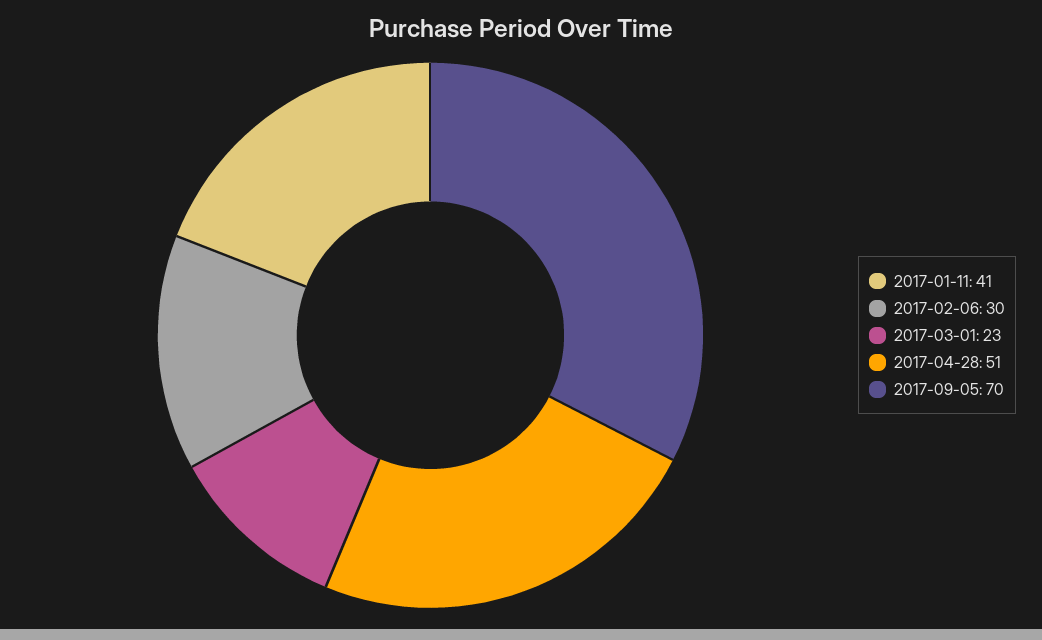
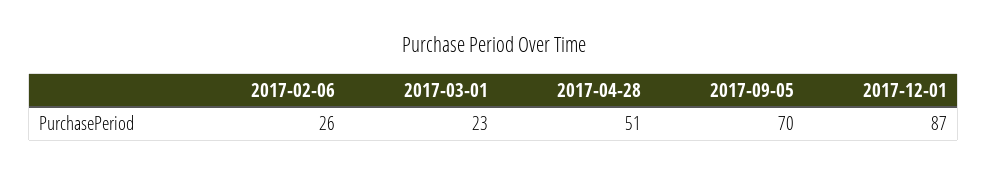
2017-01-11: 41 -> none
2017-02-06: 30 -> 26
2017-12-01: none -> 87

